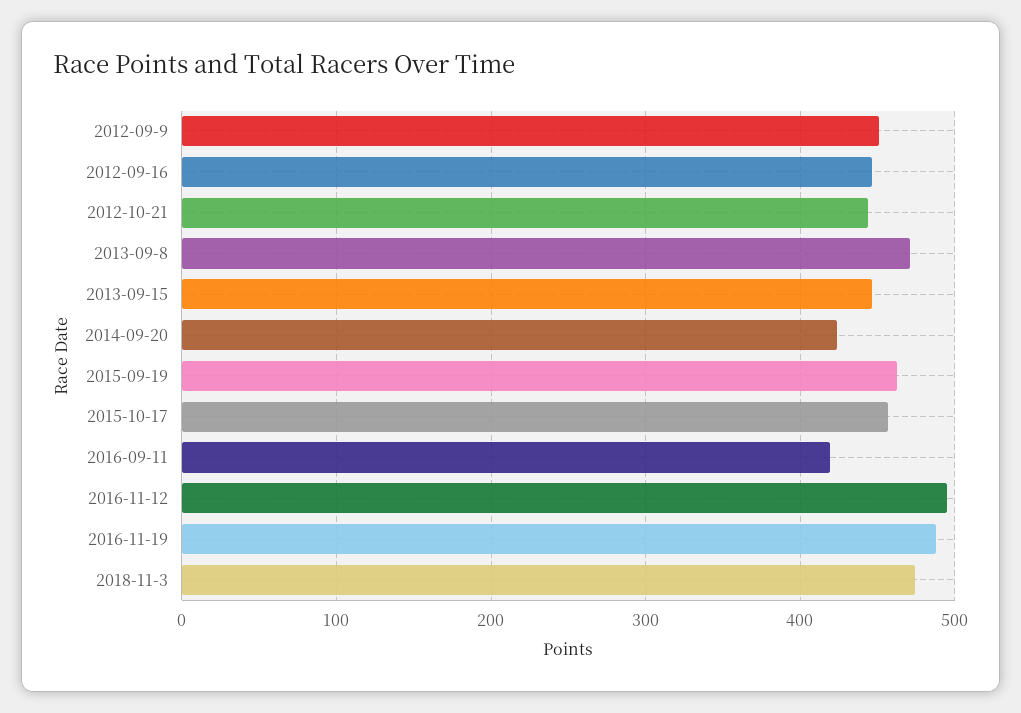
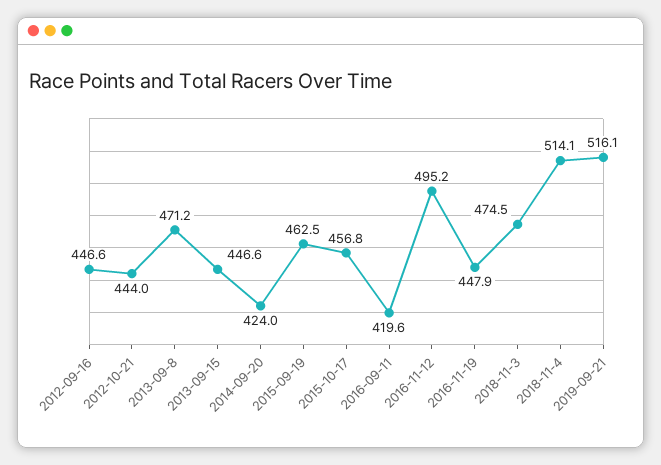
2012-09-9: 450 -> none
2016-11-19: 490 -> 447.9
2018-11-4: none -> 514.1
2019-09-21: none -> 516.1

